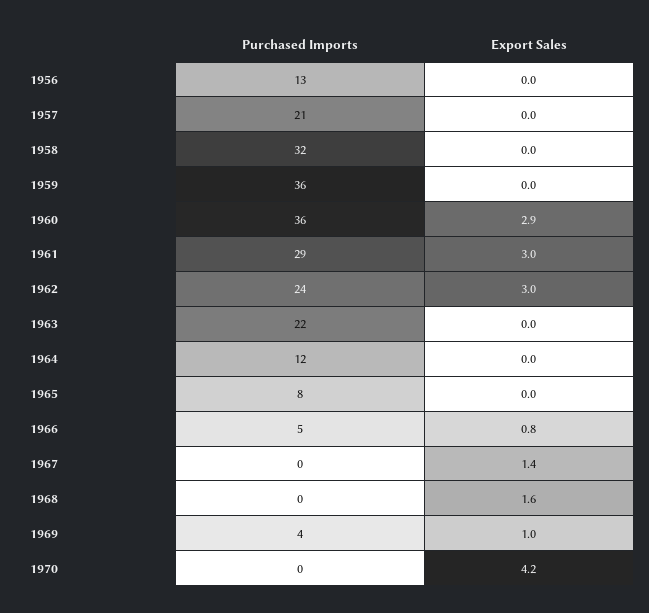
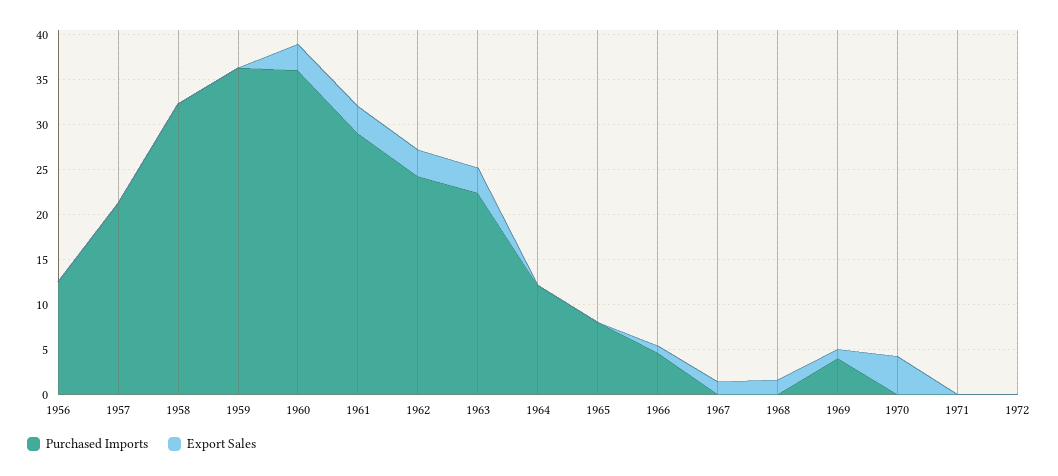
Export Sales, 1963: 0 -> 3
Purchased Imports, 1971: none -> 0
Export Sales, 1971: none -> 0
Purchased Imports, 1972: none -> 0
Export Sales, 1972: none -> 0

